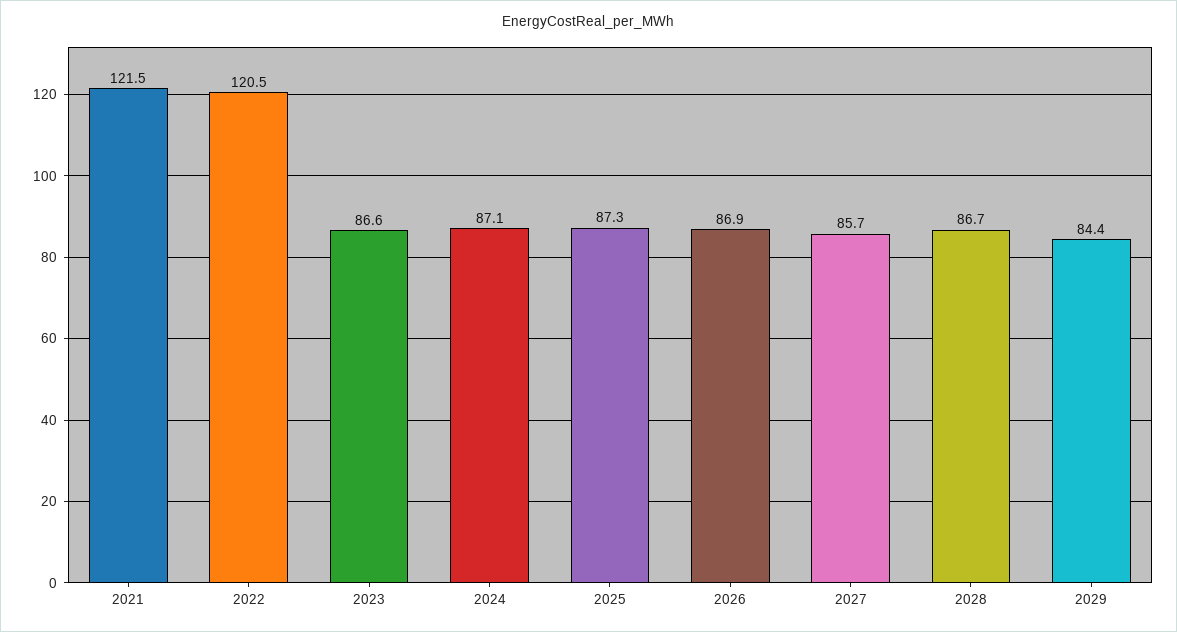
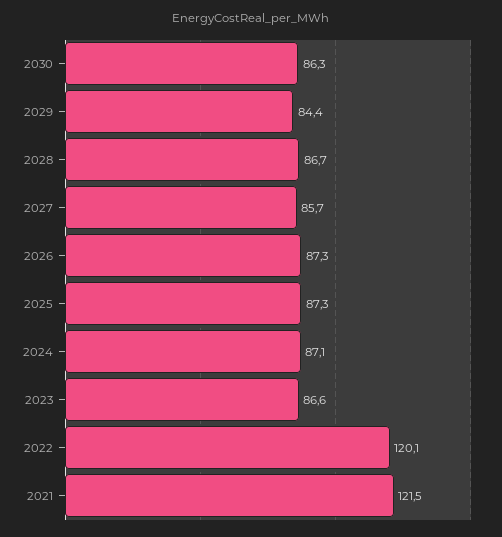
2022: 120.5 -> 120.1
2026: 86.9 -> 87.3
2030: none -> 86.3

